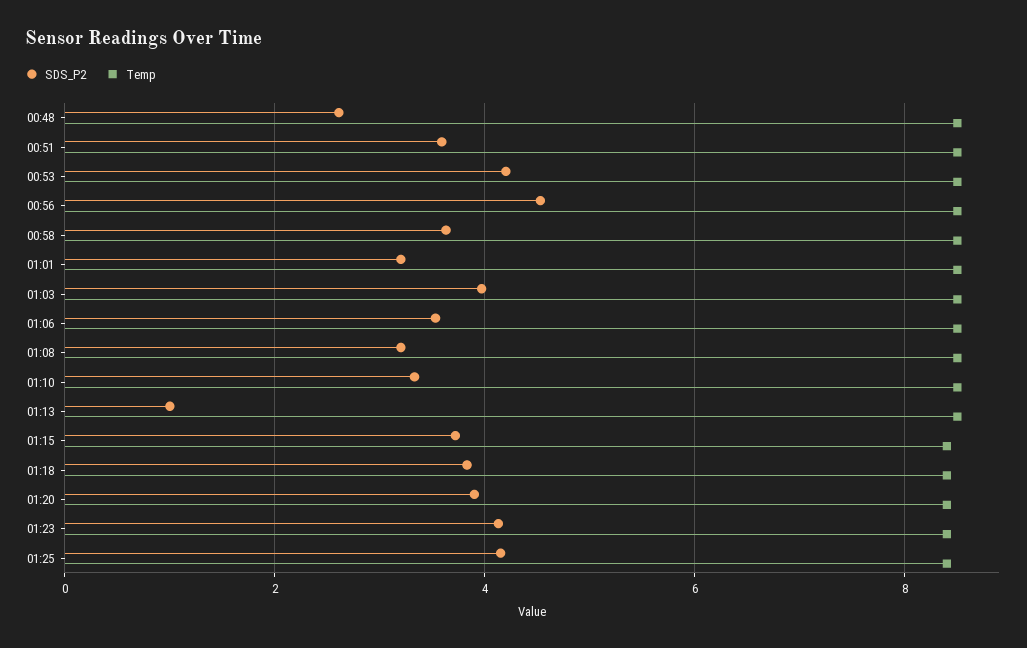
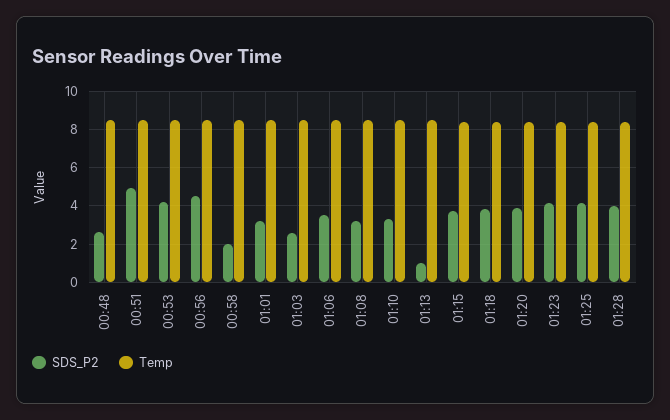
SDS_P2, 00:51: 3.6 -> 5
SDS_P2, 00:58: 3.6 -> 2
SDS_P2, 01:03: 4 -> 2.5
SDS_P2, 01:28: none -> 4
Temp, 01:28: none -> 8.5

